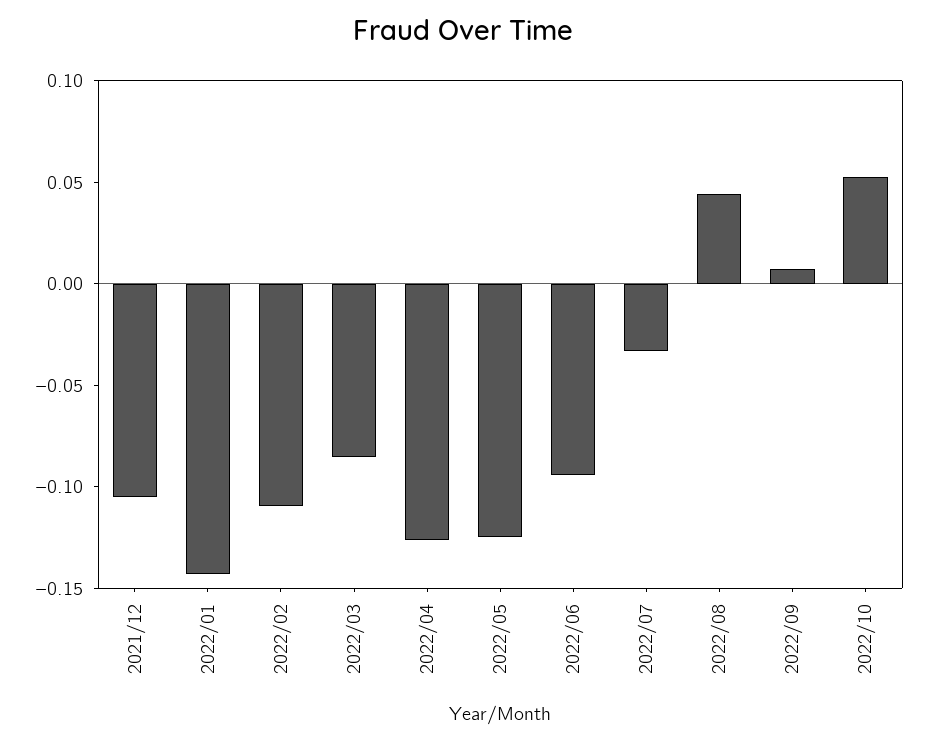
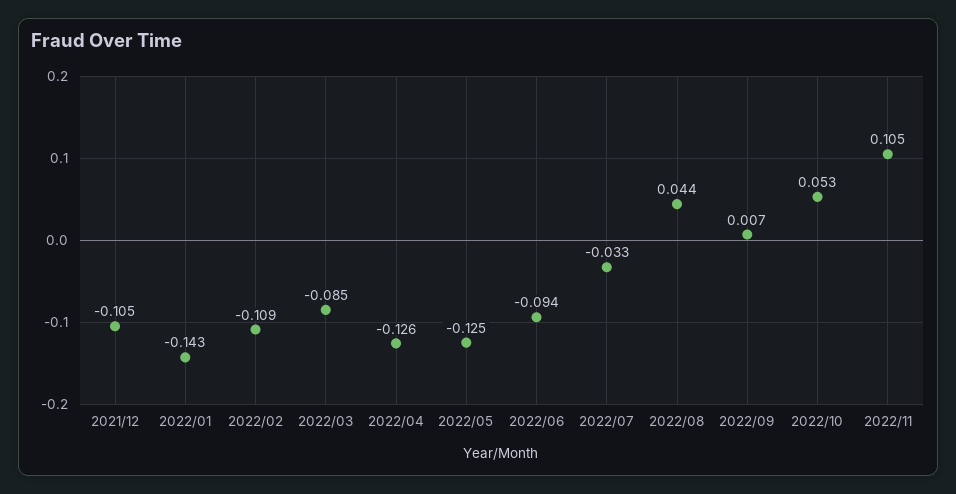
2022/11: none -> 0.105

